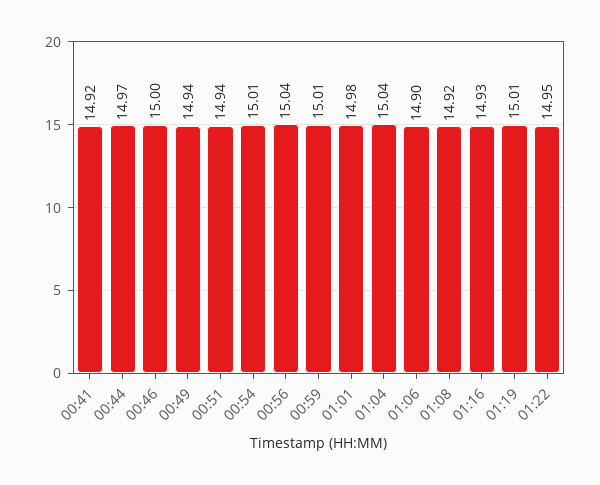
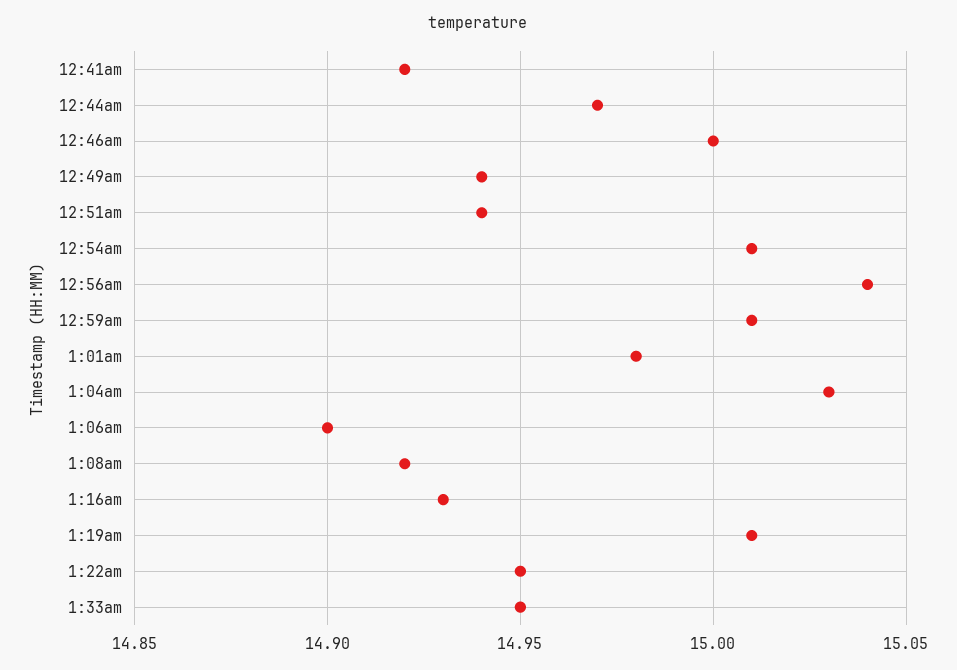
01:04: 15.04 -> 15.03
1:33am: none -> 14.95

